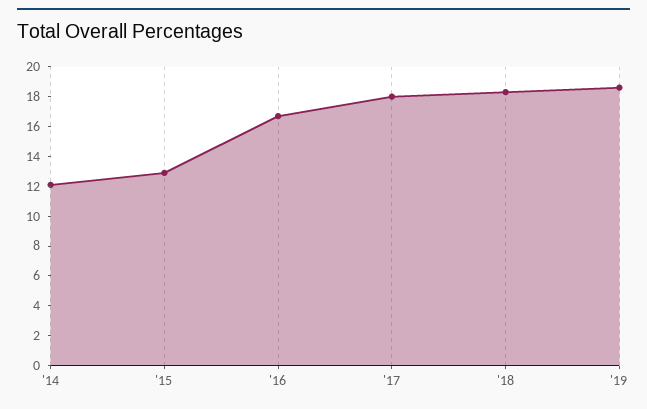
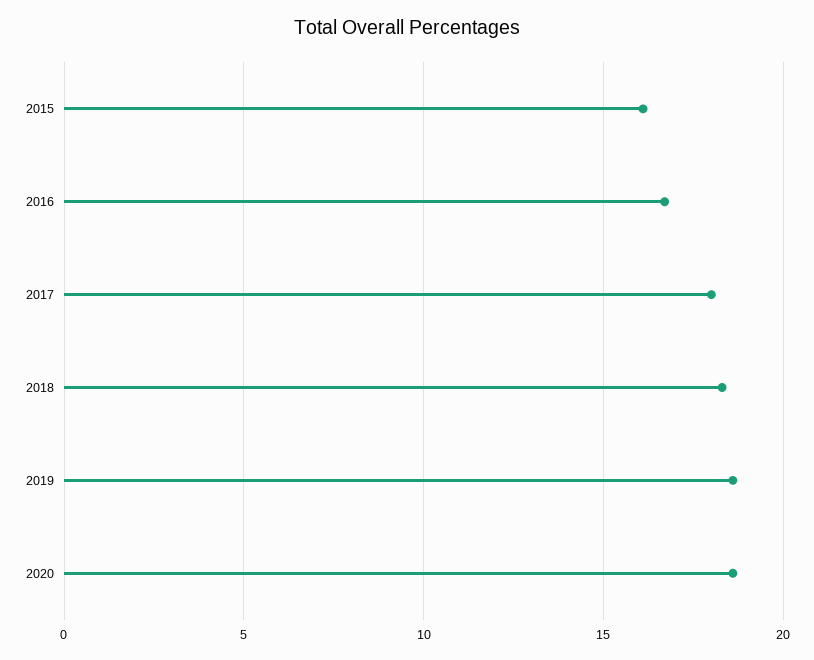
'14: 12 -> none
'15: 13 -> 16
2020: none -> 18.5

